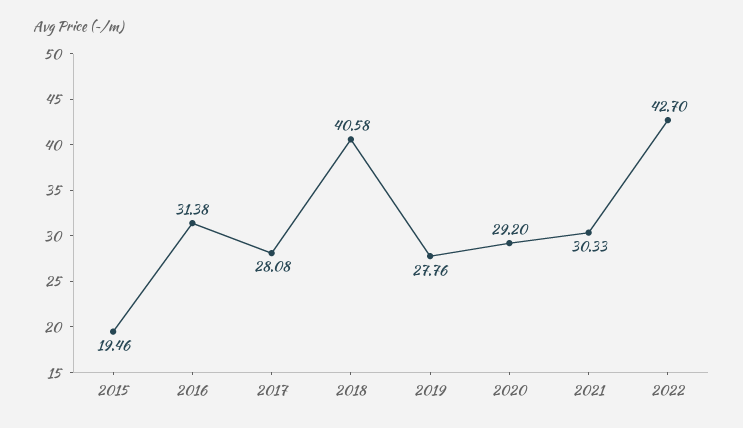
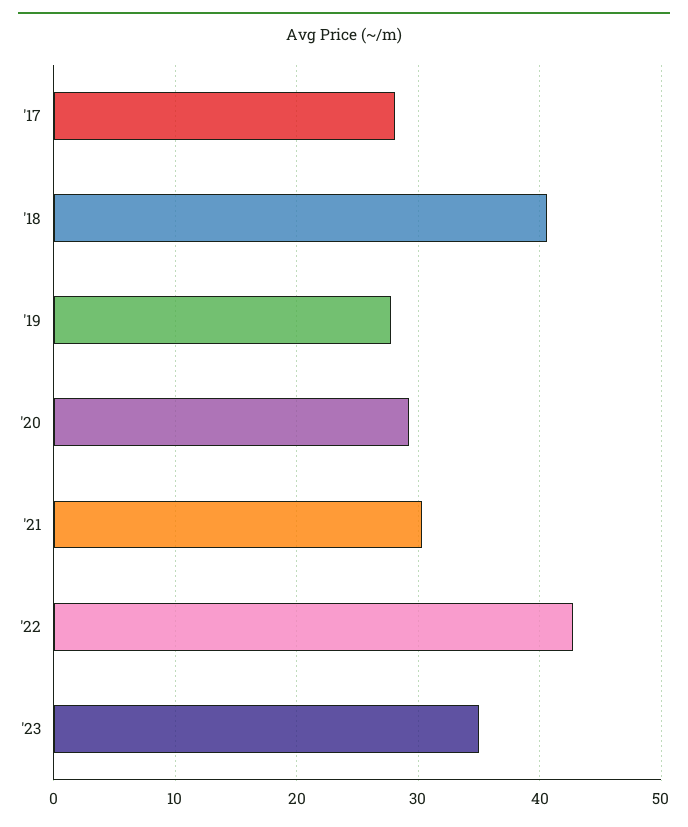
2015: 19.46 -> none
2016: 31.38 -> none
'23: none -> 35

